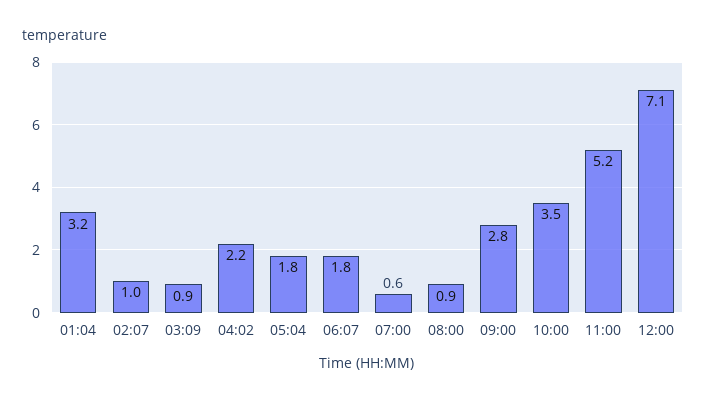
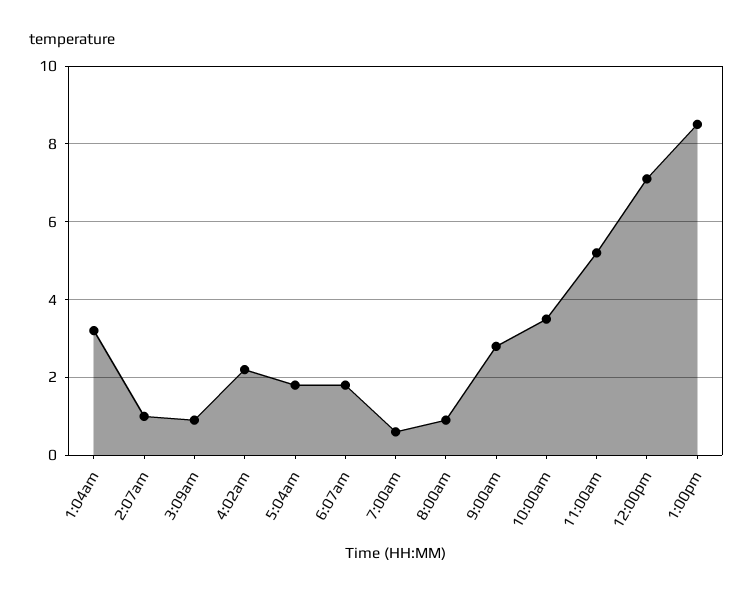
1:00pm: none -> 8.5

